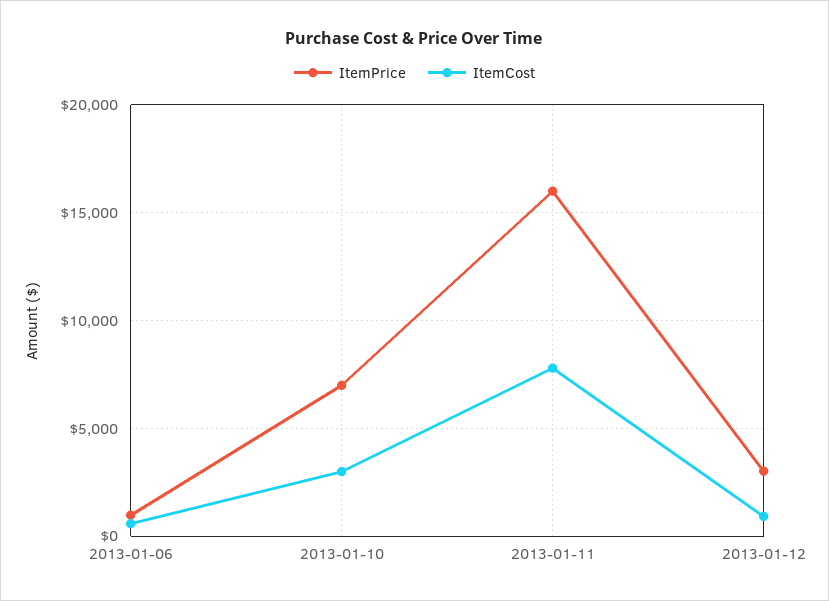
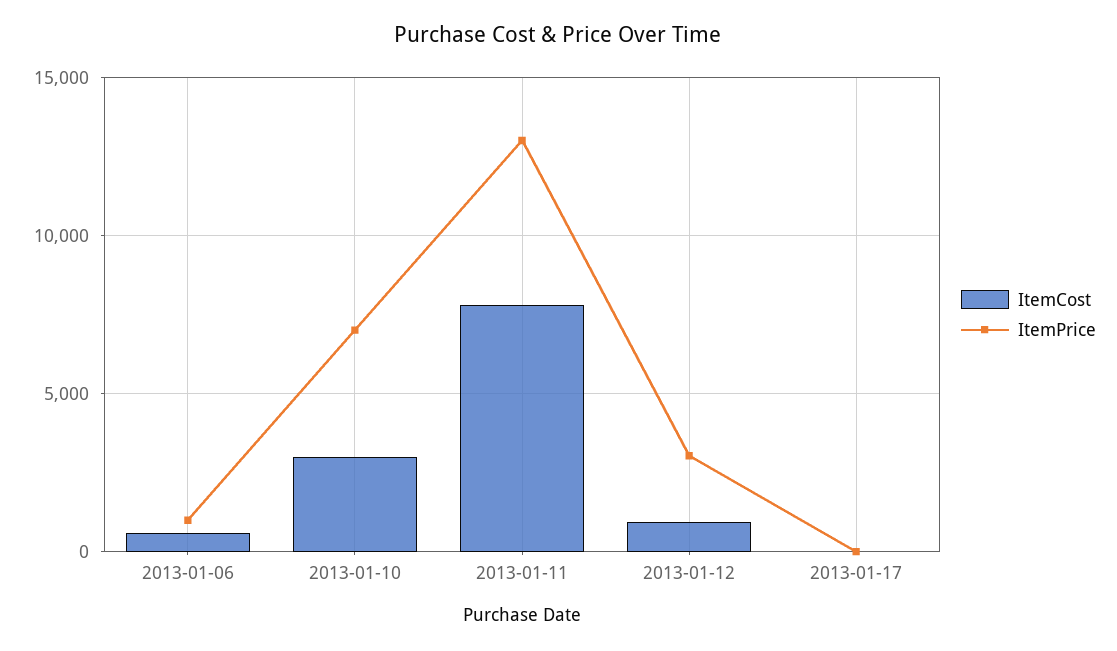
ItemPrice, 2013-01-11: 16000 -> 13000
ItemCost, 2013-01-17: none -> 0
ItemPrice, 2013-01-17: none -> 0

